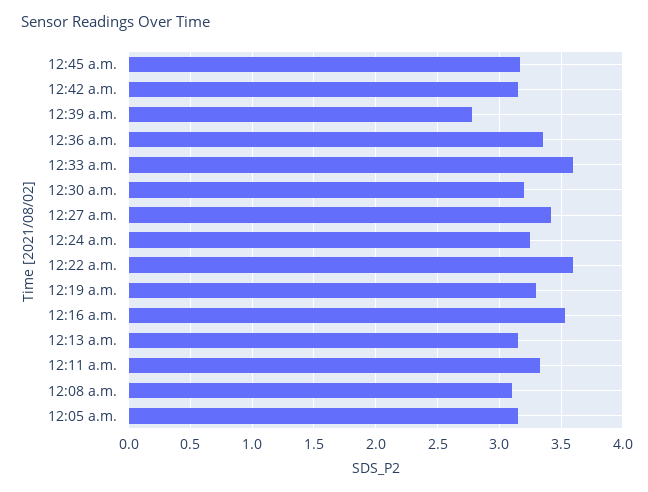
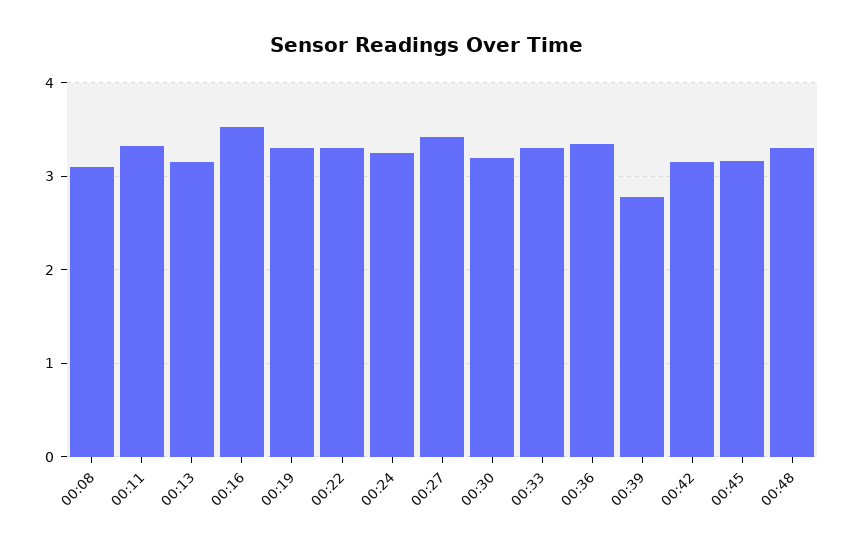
12:33 a.m.: 3.6 -> 3.3
12:22 a.m.: 3.6 -> 3.3
12:05 a.m.: 3.15 -> none
00:48: none -> 3.3

